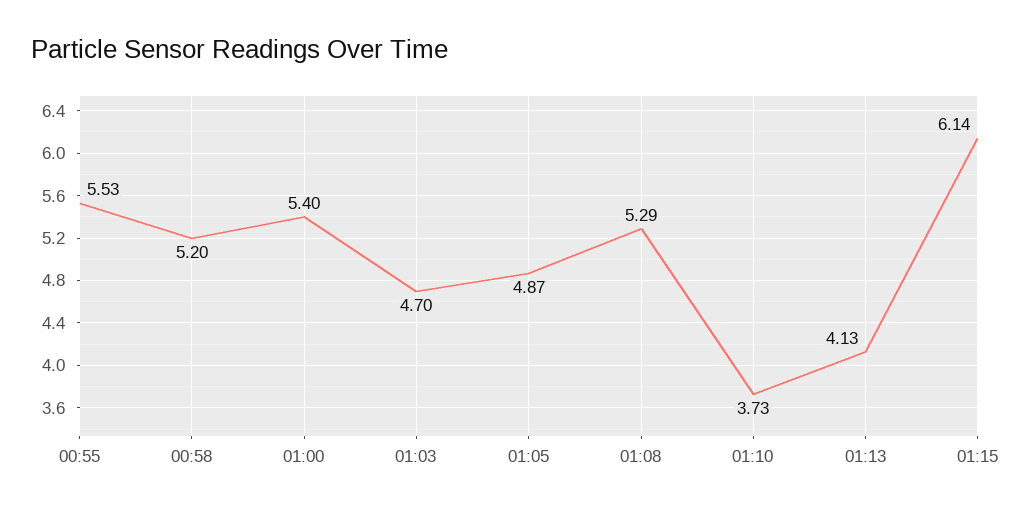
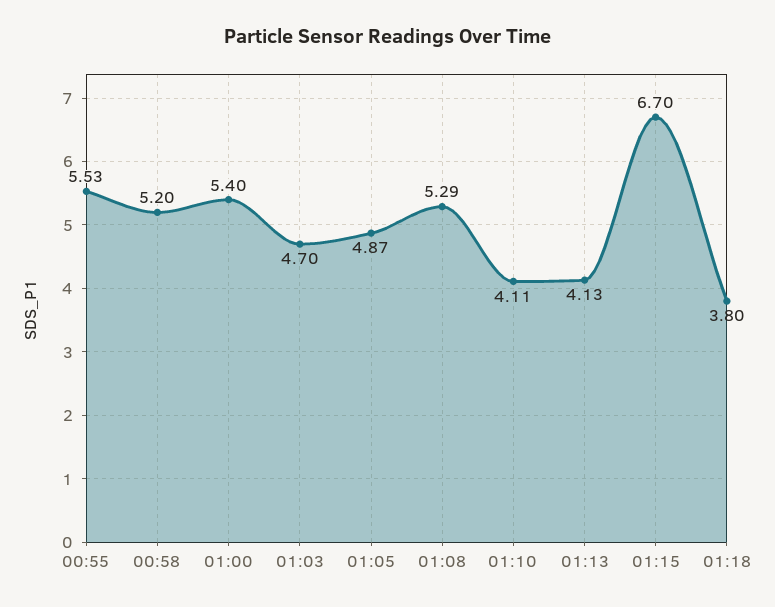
01:10: 3.73 -> 4.11
01:15: 6.14 -> 6.7
01:18: none -> 3.8

